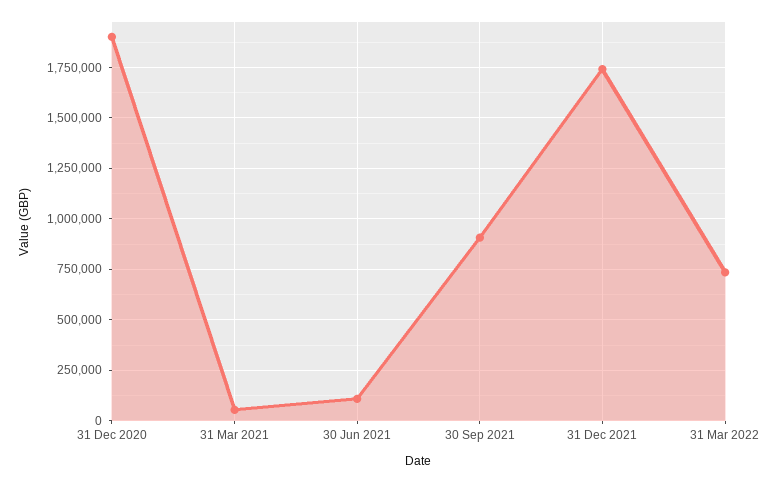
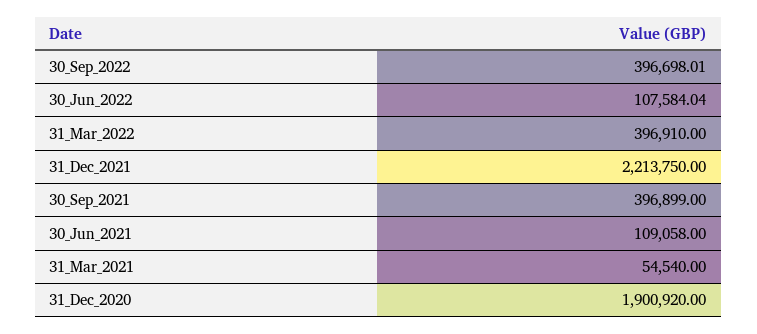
30 Sep 2021: 900000 -> 396899
31 Dec 2021: 1750000 -> 2213750
31 Mar 2022: 750000 -> 396910
30_Sep_2022: none -> 396698.01
30_Jun_2022: none -> 107584.04

